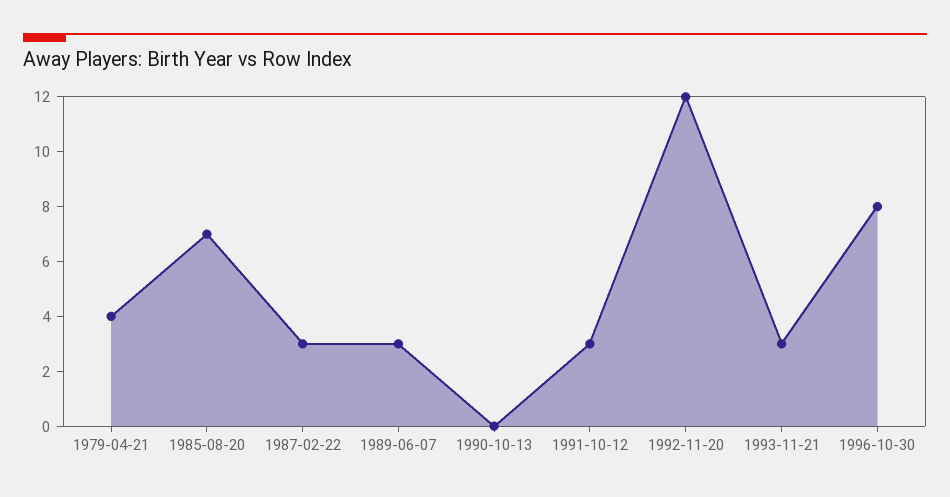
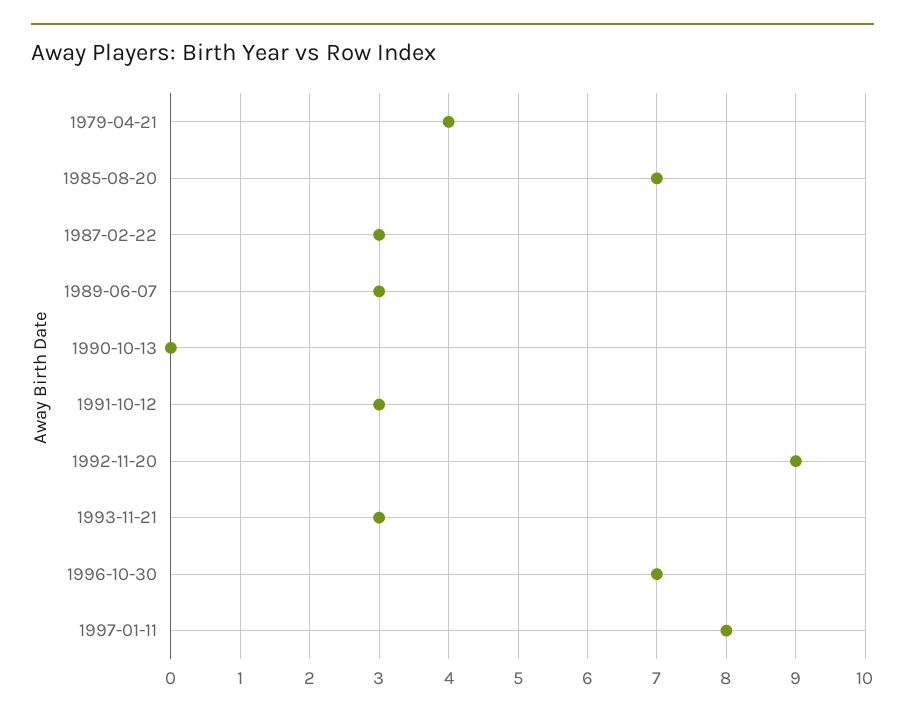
1992-11-20: 12 -> 9
1996-10-30: 8 -> 7
1997-01-11: none -> 8

